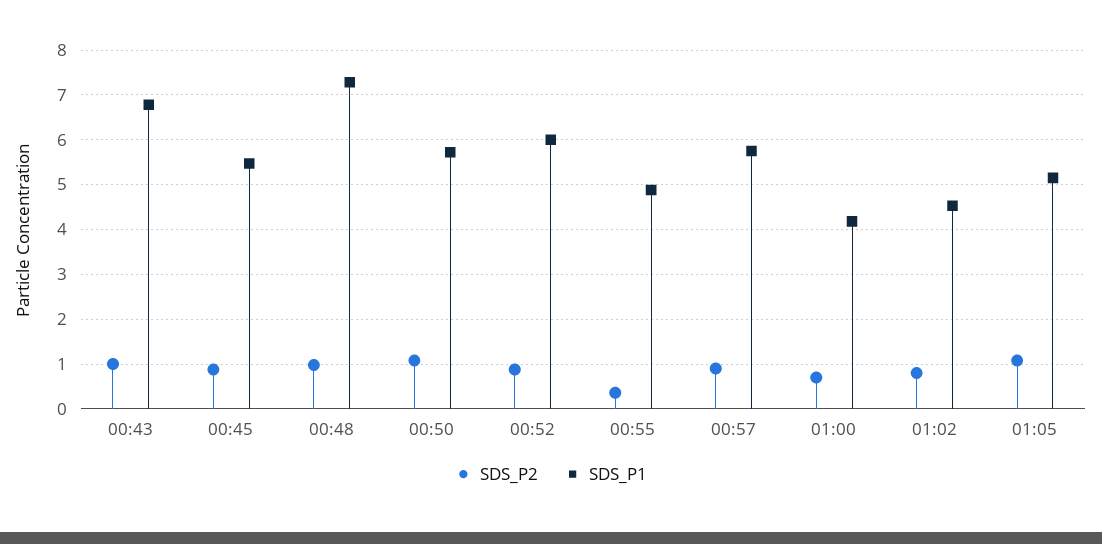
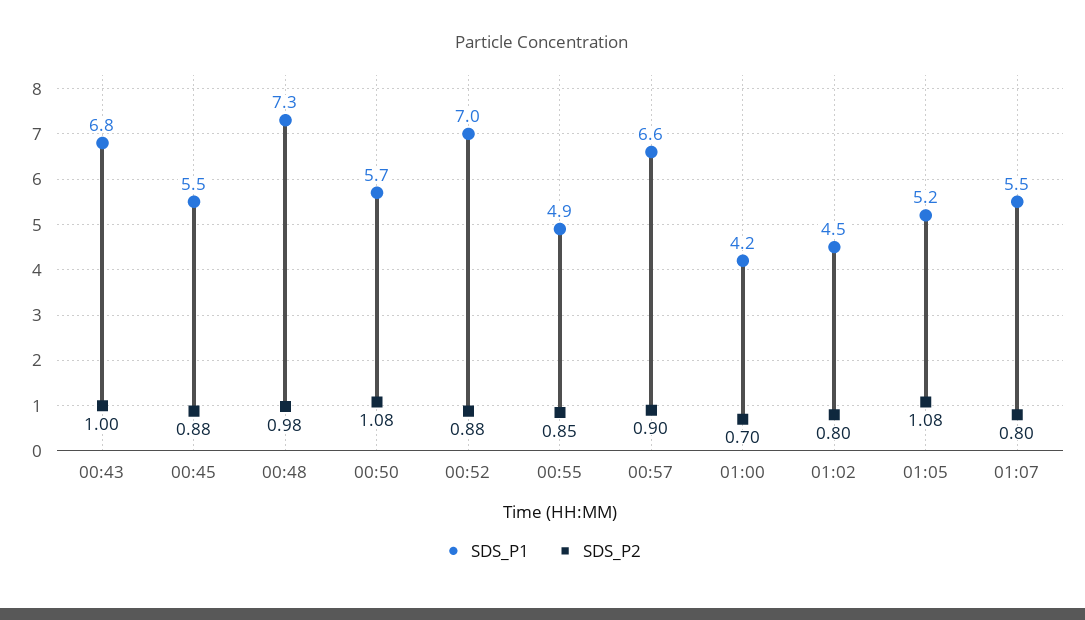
SDS_P1, 00:52: 6 -> 7
SDS_P2, 00:55: 0.4 -> 0.85
SDS_P1, 00:57: 5.8 -> 6.6
SDS_P1, 01:07: none -> 5.5
SDS_P2, 01:07: none -> 0.8

